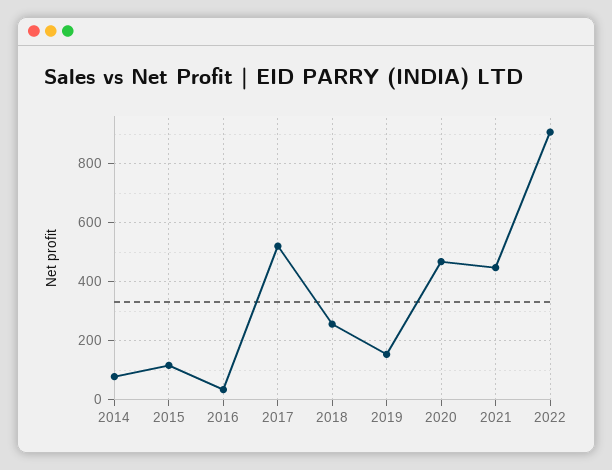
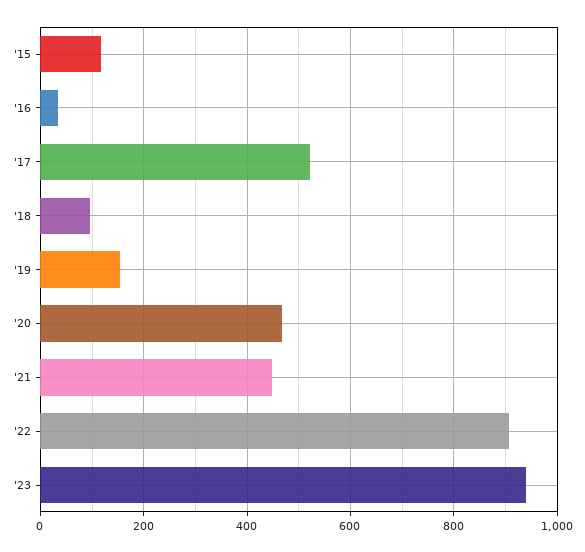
2014: 75 -> none
2018: 250 -> 100
'23: none -> 940

